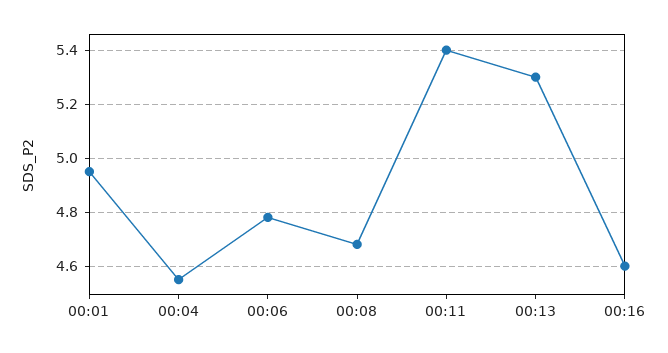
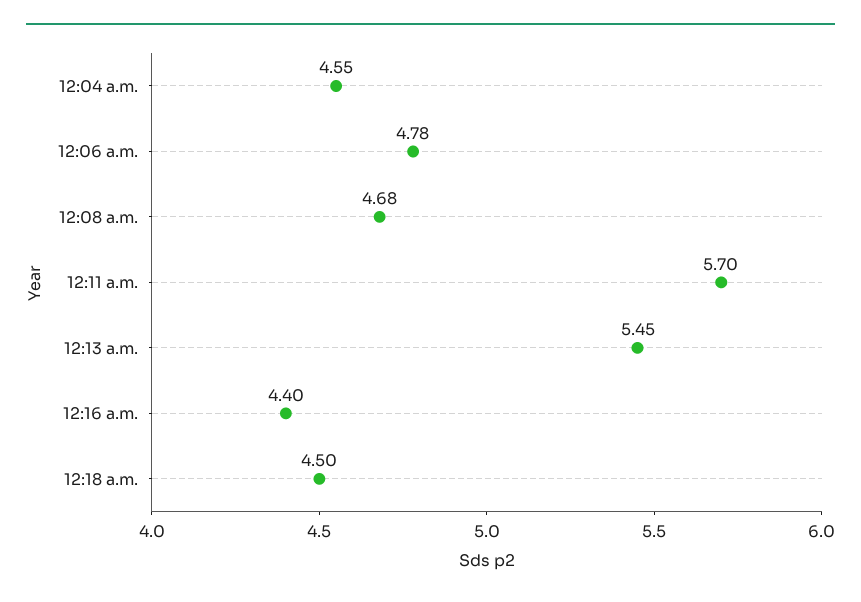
00:01: 4.95 -> none
00:11: 5.4 -> 5.7
00:13: 5.3 -> 5.45
00:16: 4.6 -> 4.4
12:18 a.m.: none -> 4.5

